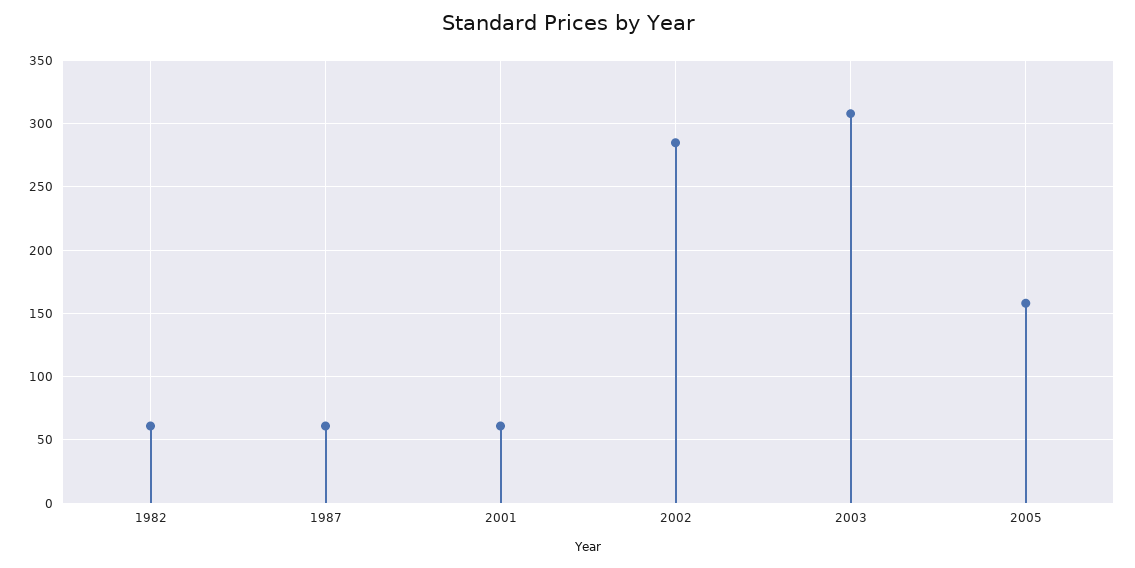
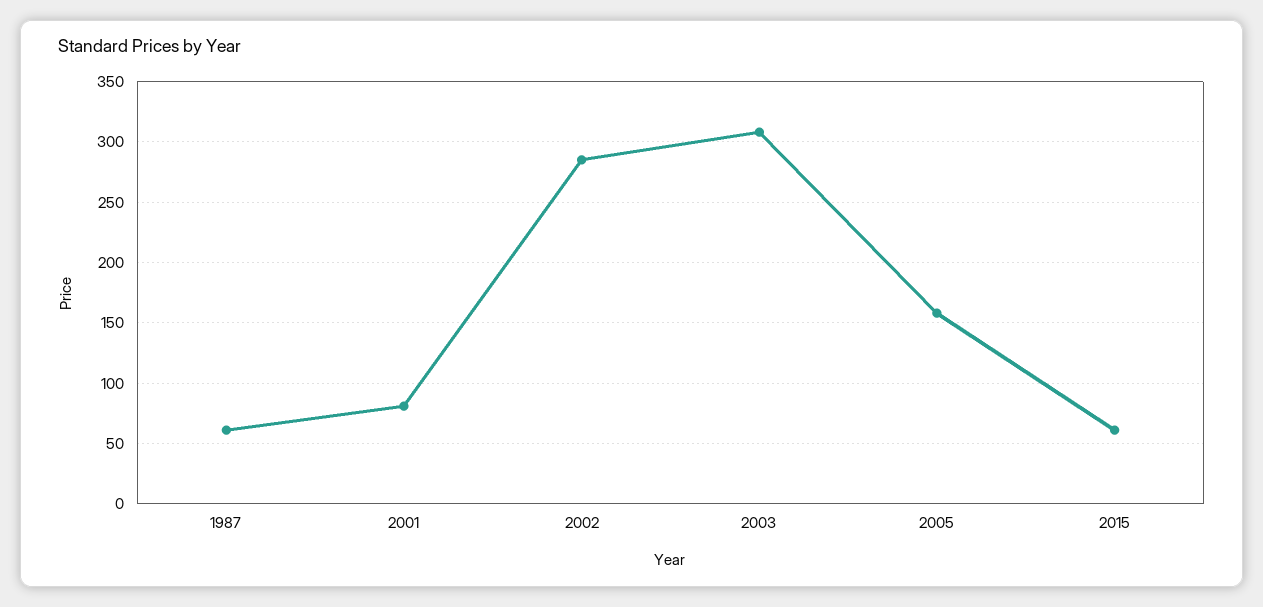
1982: 60 -> none
2001: 60 -> 80
2015: none -> 60

